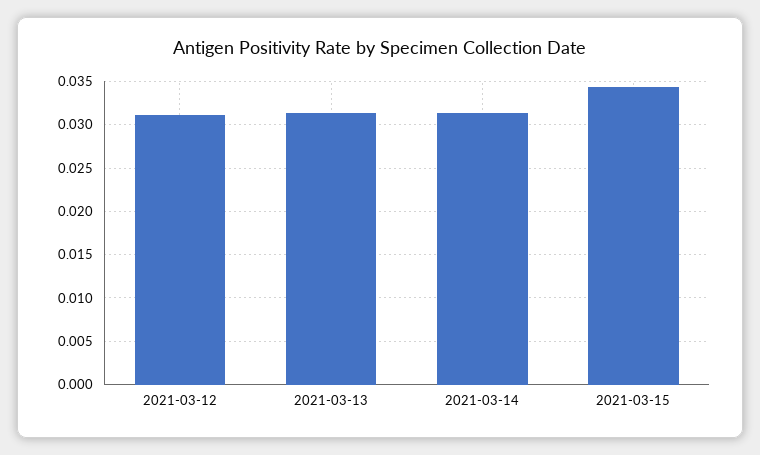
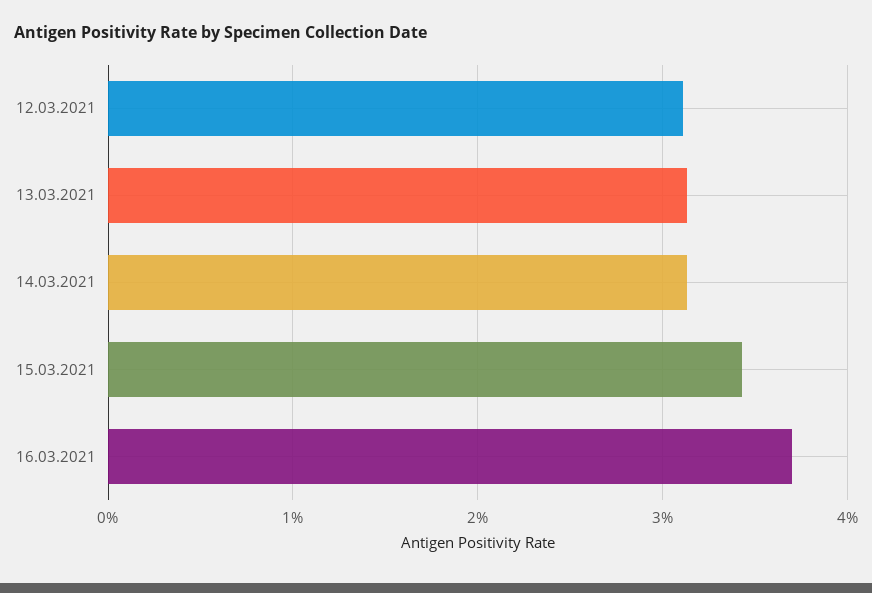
16.03.2021: none -> 0.037

